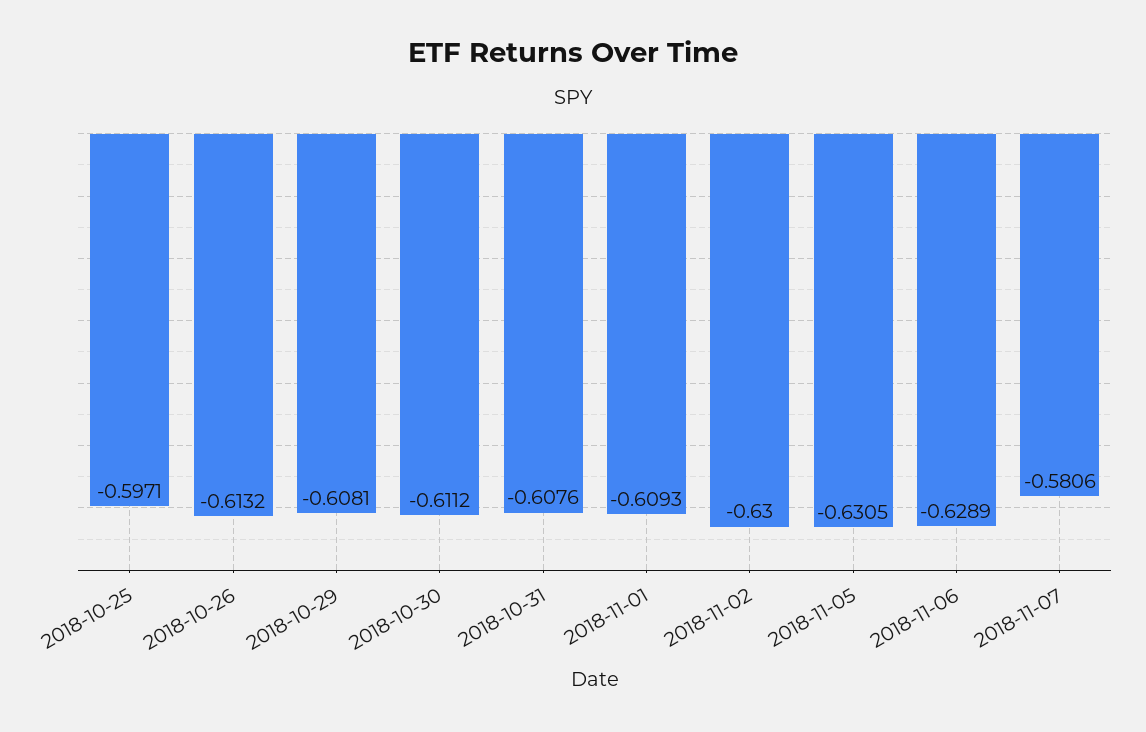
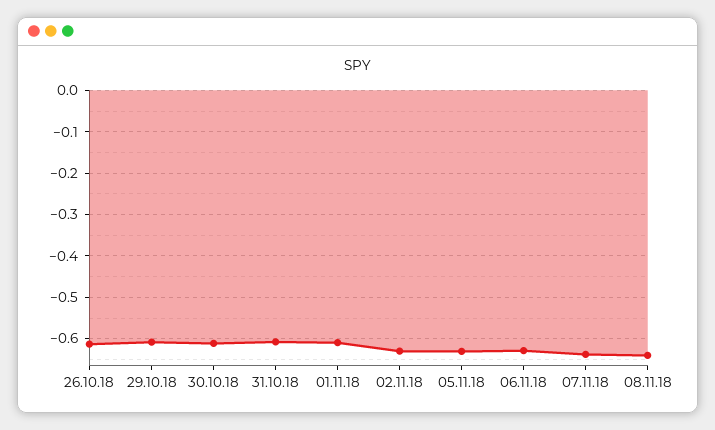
2018-10-25: -0.5971 -> none
2018-11-07: -0.5806 -> -0.64
08.11.18: none -> -0.64

